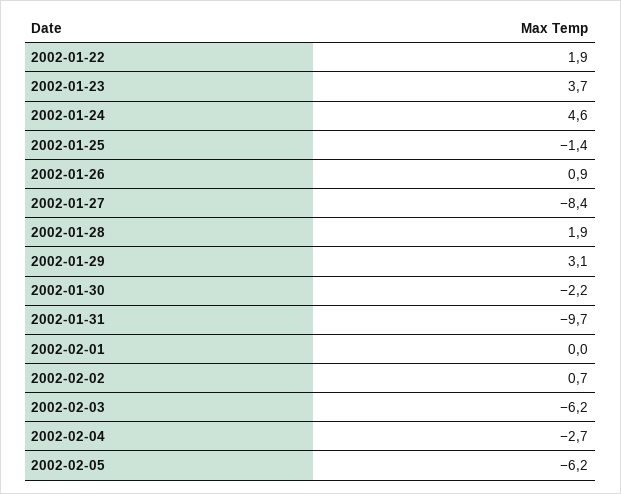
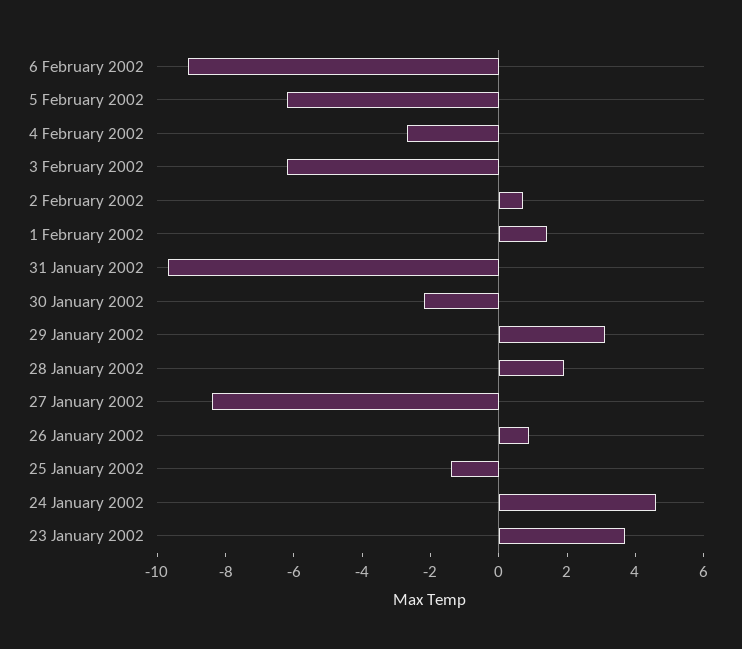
2002-01-22: 1.9 -> none
2002-02-01: 0 -> 1.5
6 February 2002: none -> -9

